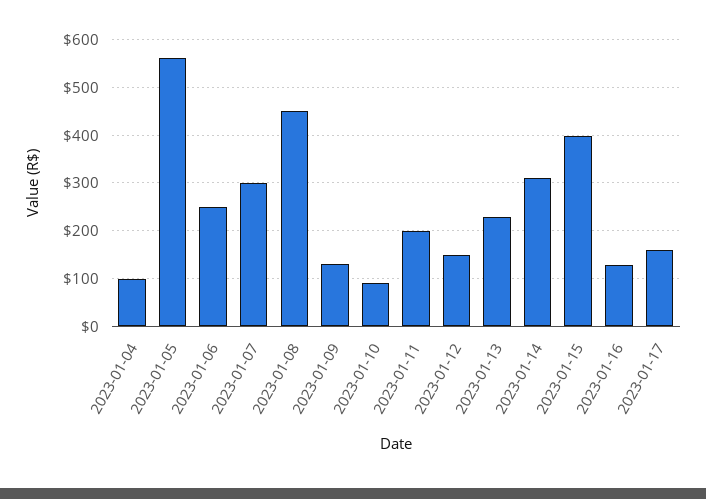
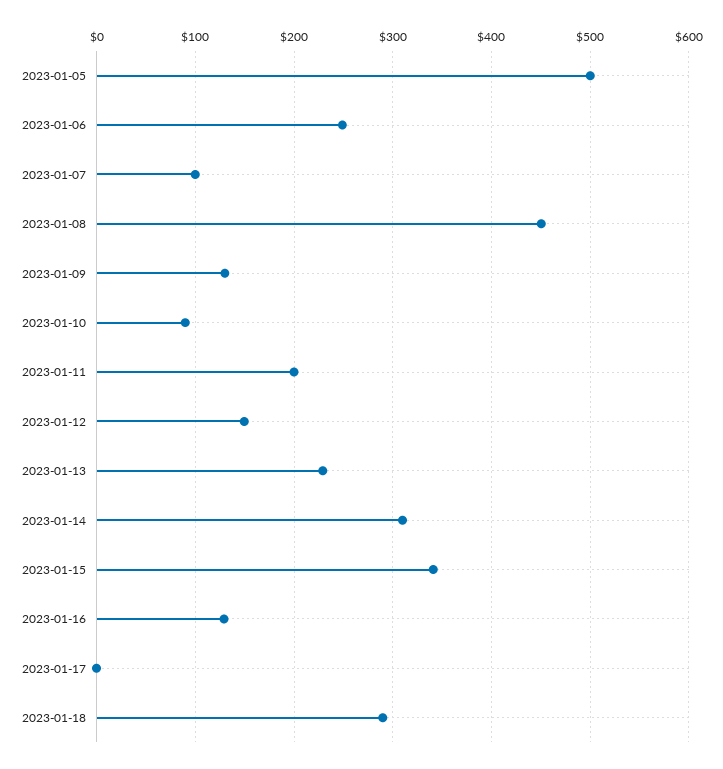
2023-01-04: 100 -> none
2023-01-05: 560 -> 500
2023-01-07: 300 -> 100
2023-01-15: 400 -> 340
2023-01-17: 160 -> 0
2023-01-18: none -> 290

